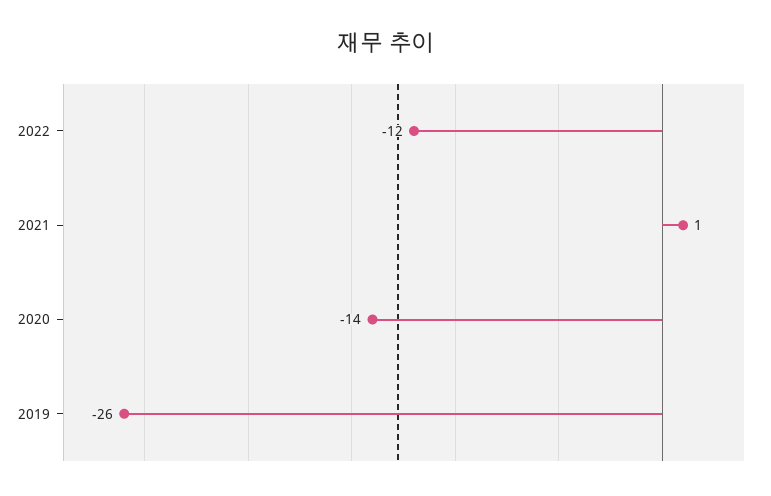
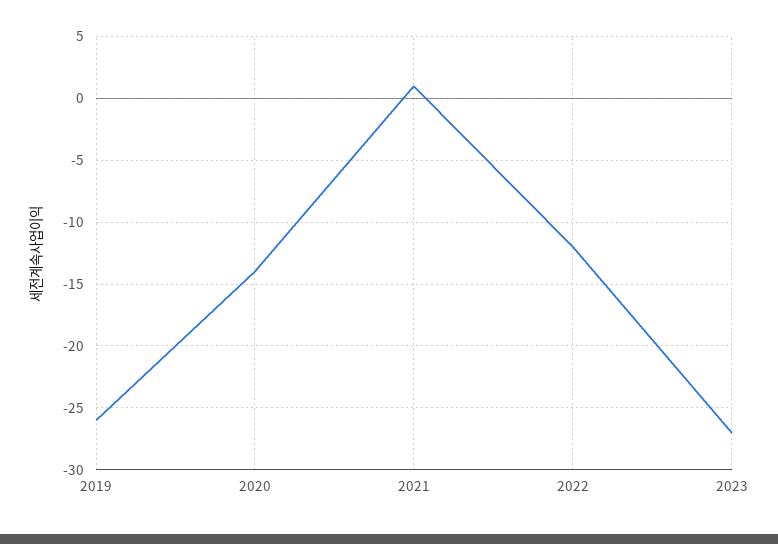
2023: none -> -27

